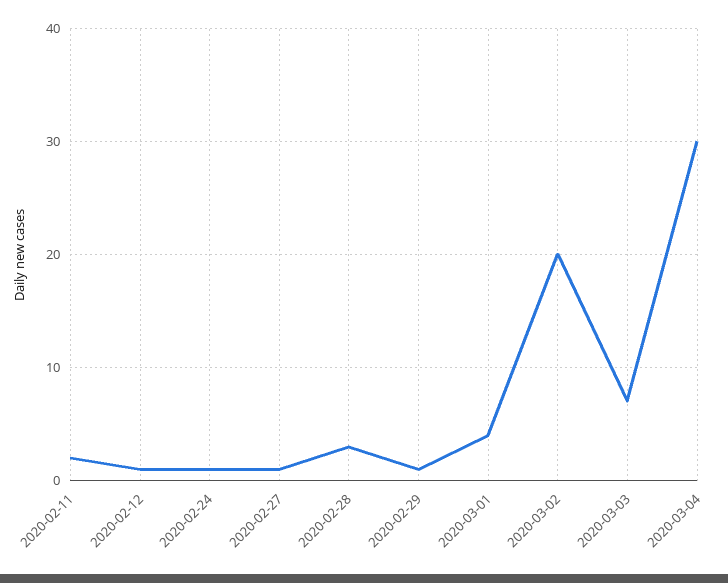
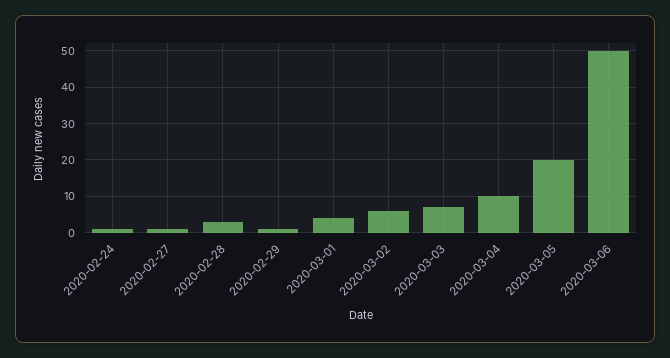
2020-02-11: 2 -> none
2020-02-12: 1 -> none
2020-03-02: 20 -> 5
2020-03-04: 30 -> 10
2020-03-05: none -> 20
2020-03-06: none -> 50

